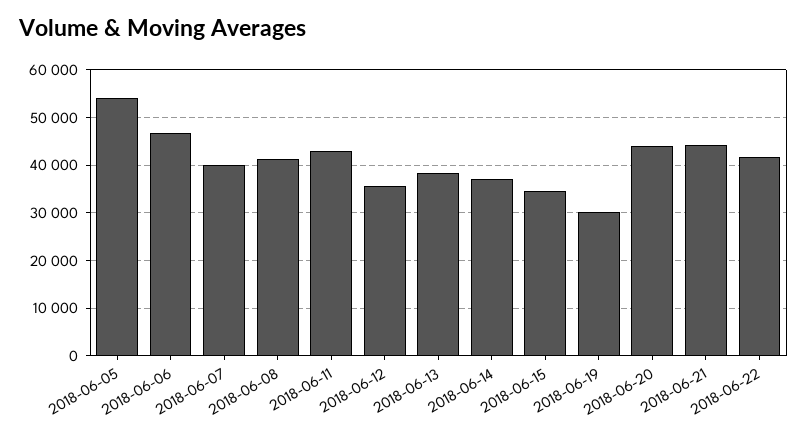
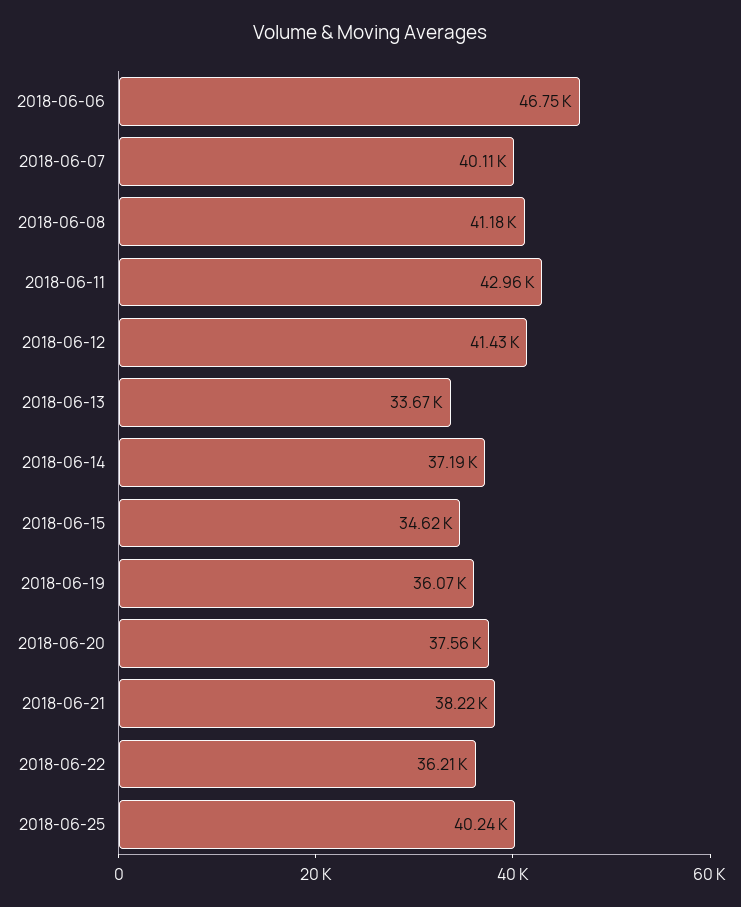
2018-06-05: 54000 -> none
2018-06-12: 36000 -> 41430
2018-06-13: 38000 -> 33670
2018-06-19: 30000 -> 36070
2018-06-20: 44000 -> 37560
2018-06-21: 44000 -> 38220
2018-06-22: 42000 -> 36210
2018-06-25: none -> 40240

